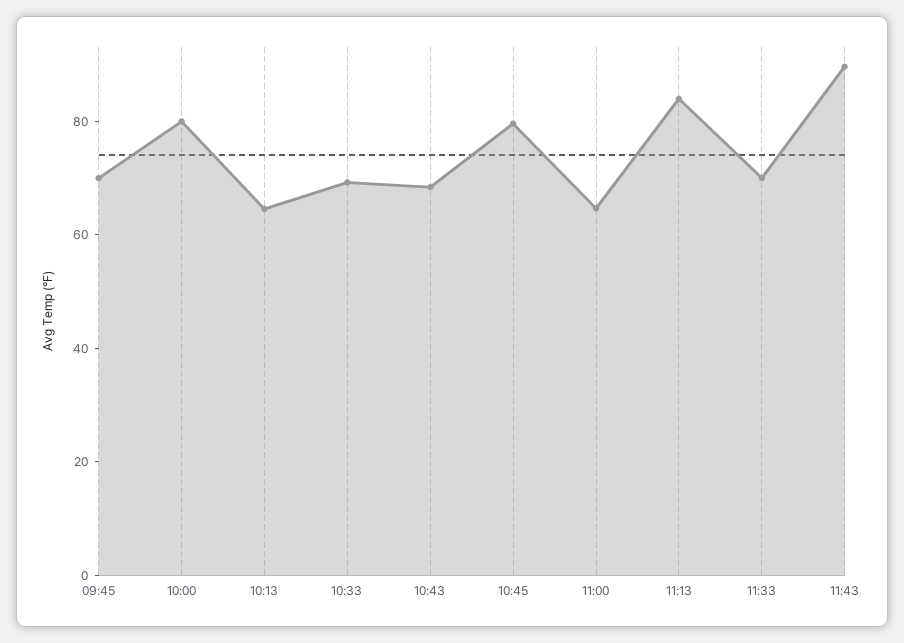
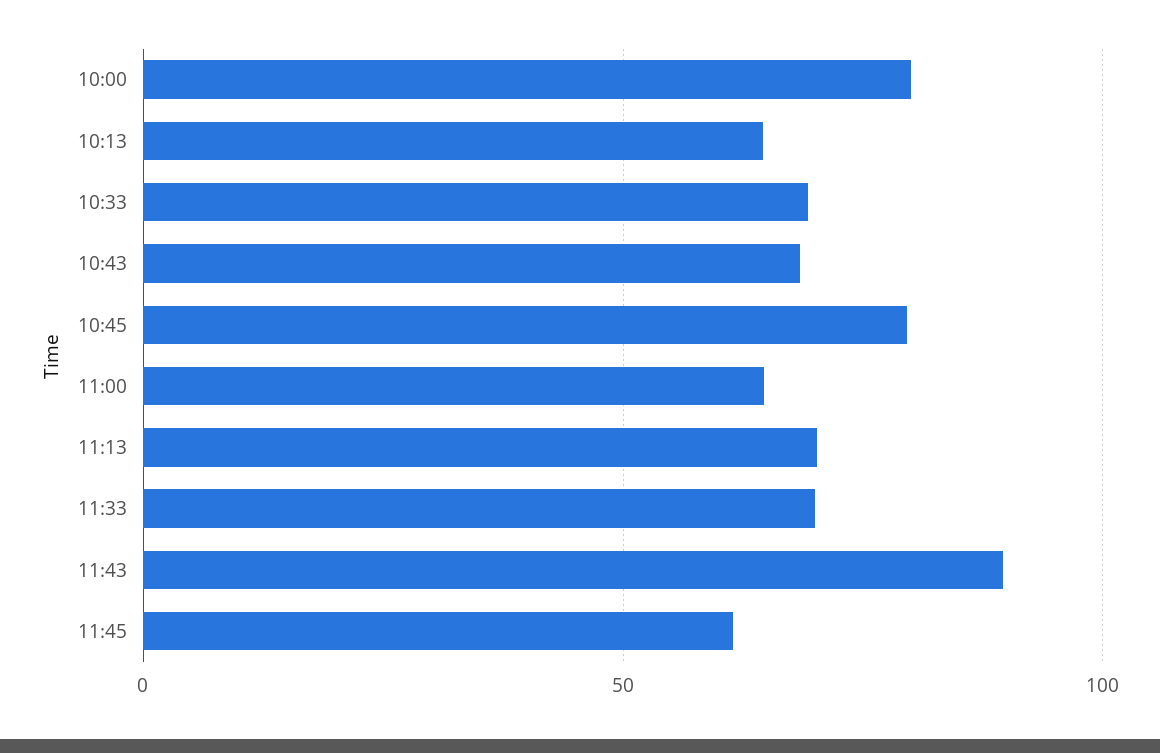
09:45: 70 -> none
11:13: 85 -> 70
11:45: none -> 60

